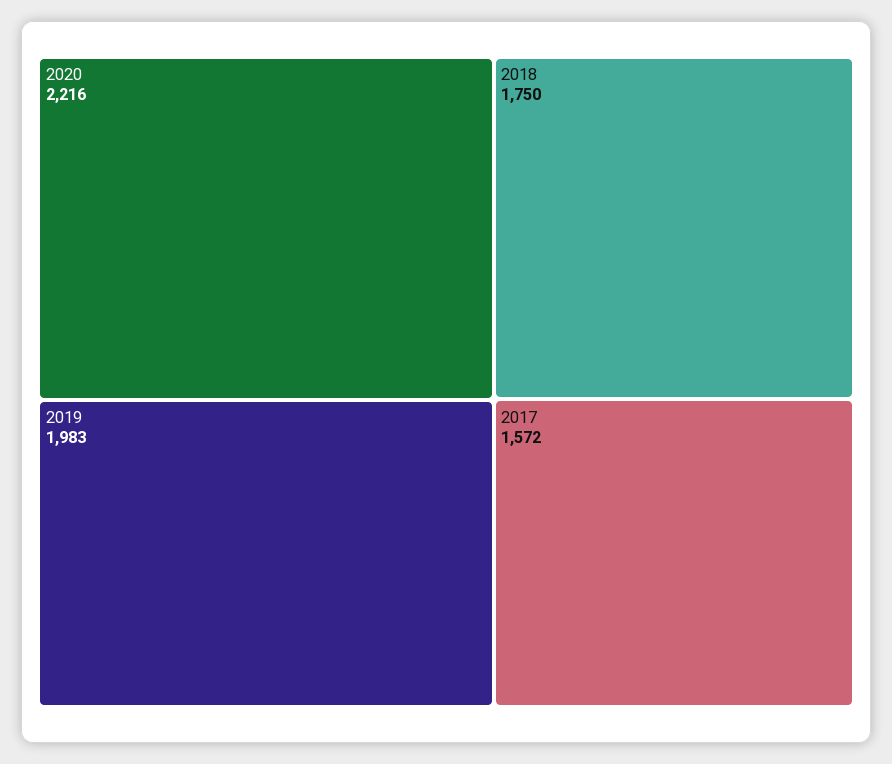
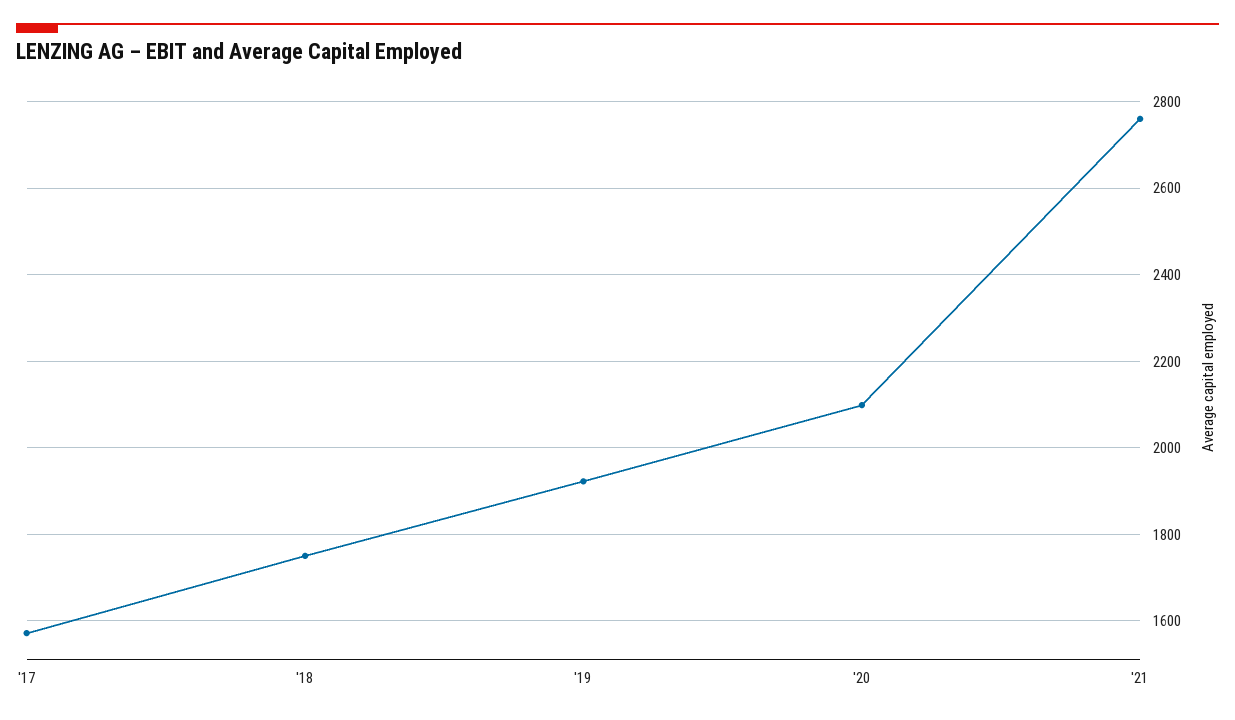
2020: 2216 -> 2100
2019: 1983 -> 1920
'21: none -> 2760

